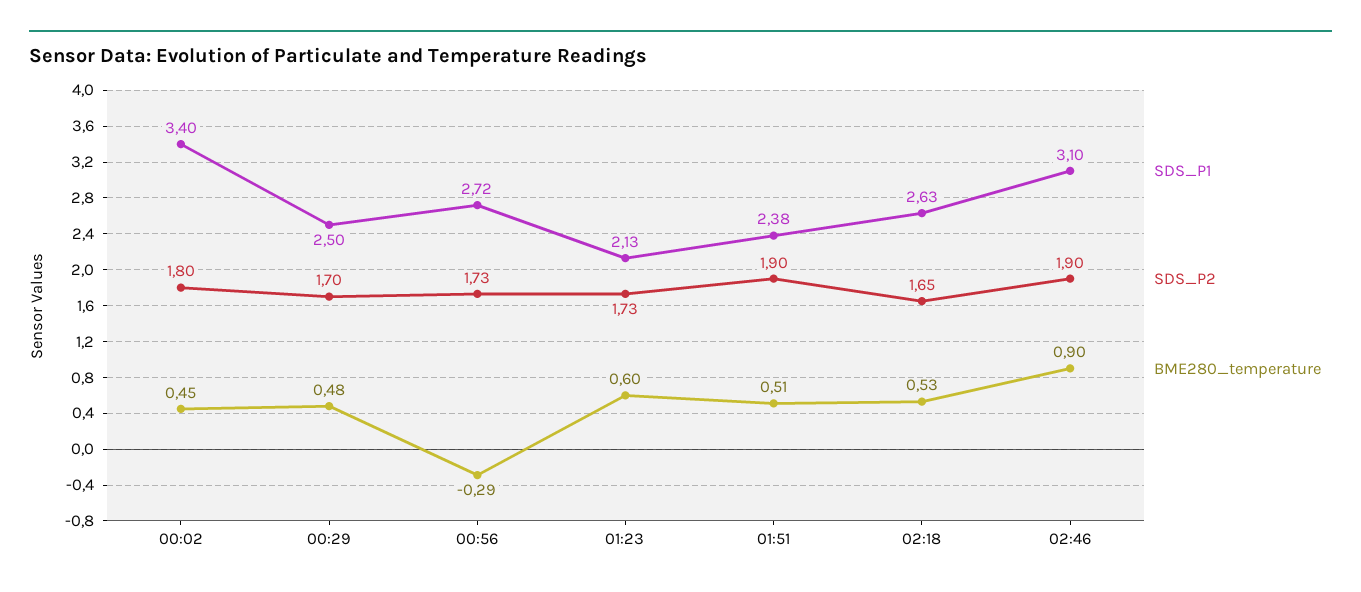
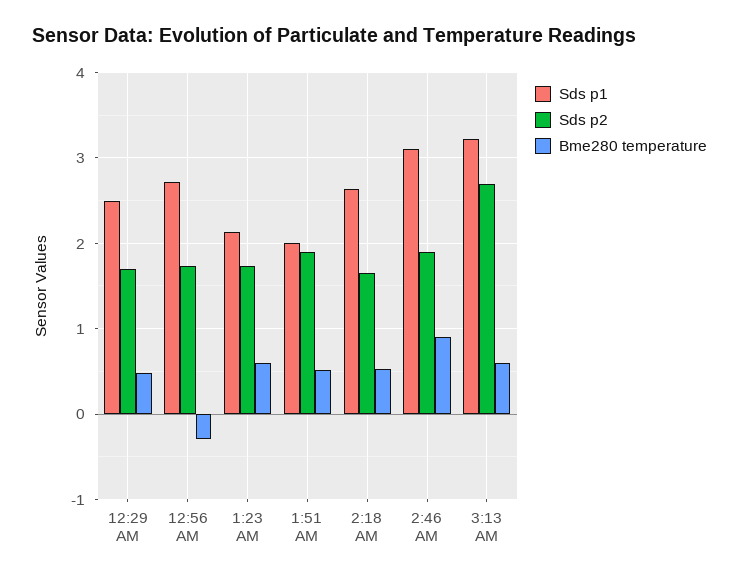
SDS_P1, 00:02: 3.4 -> none
SDS_P2, 00:02: 1.8 -> none
BME280_temperature, 00:02: 0.45 -> none
SDS_P1, 01:51: 2.38 -> 2
SDS_P1, 3:13 AM: none -> 3.2
SDS_P2, 3:13 AM: none -> 2.7
BME280_temperature, 3:13 AM: none -> 0.6

